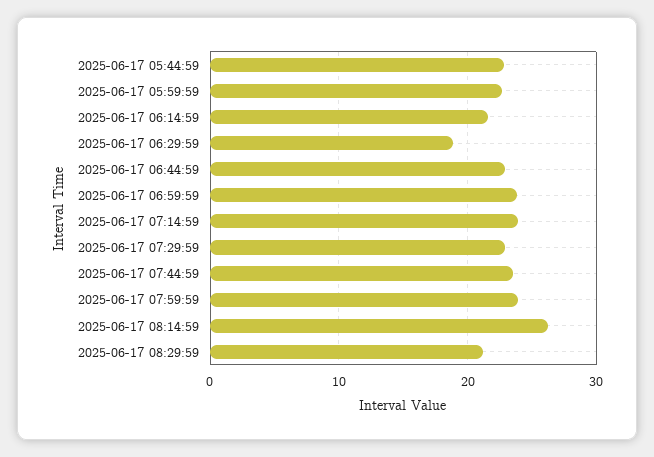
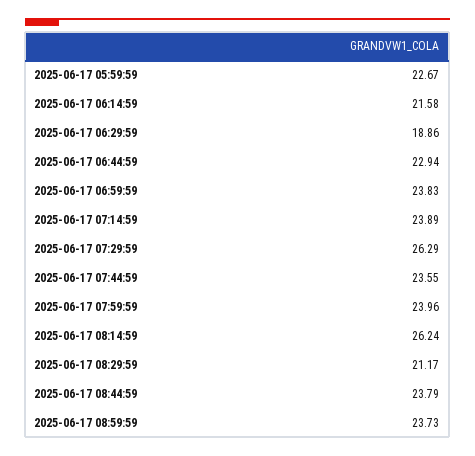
2025-06-17 05:44:59: 23 -> none
2025-06-17 07:29:59: 23 -> 26.29
2025-06-17 08:44:59: none -> 23.79
2025-06-17 08:59:59: none -> 23.73

